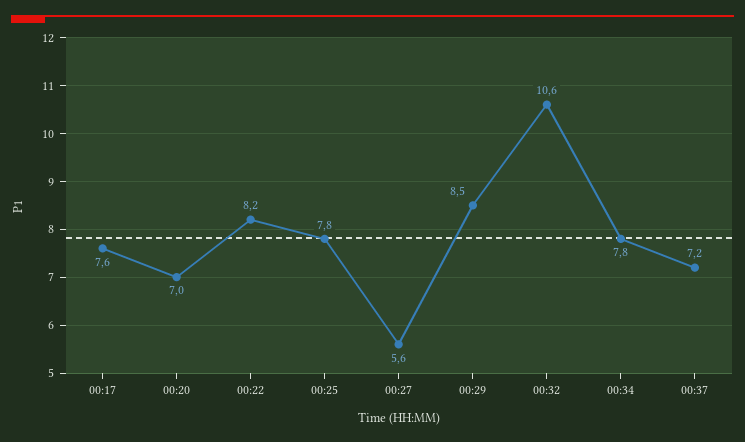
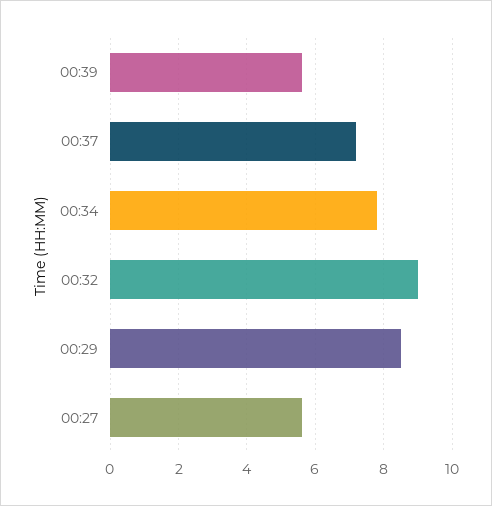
00:17: 7.6 -> none
00:20: 7 -> none
00:22: 8.2 -> none
00:25: 7.8 -> none
00:32: 10.6 -> 9
00:39: none -> 5.5

